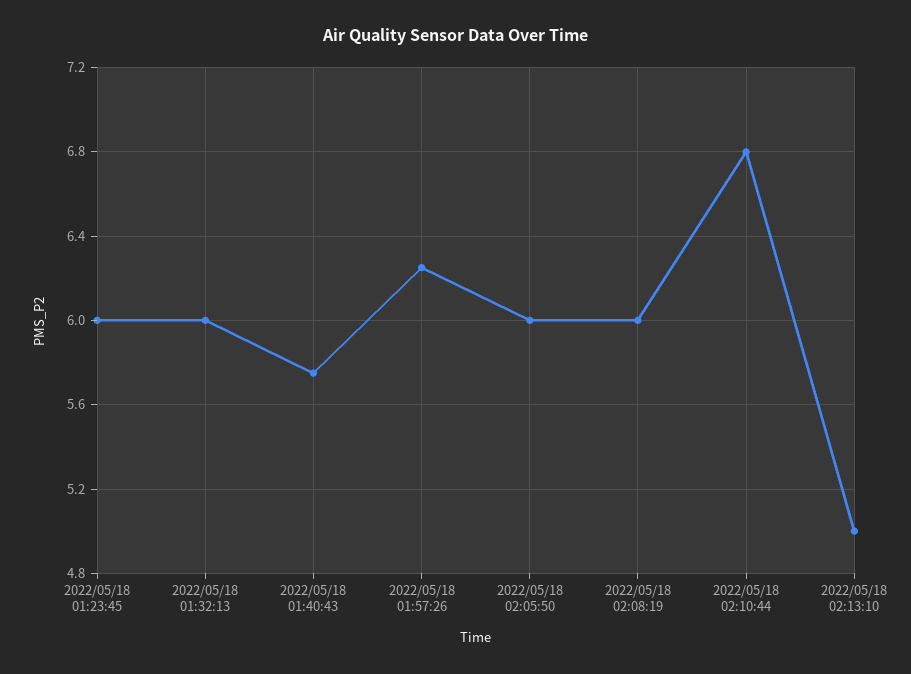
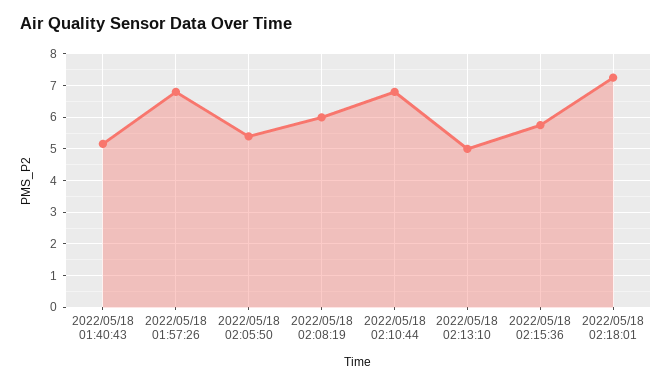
2022/05/18 01:23:45: 6 -> none
2022/05/18 01:32:13: 6 -> none
2022/05/18 01:40:43: 5.75 -> 5.2
2022/05/18 01:57:26: 6.25 -> 6.8
2022/05/18 02:05:50: 6 -> 5.4
2022/05/18 02:15:36: none -> 5.8
2022/05/18 02:18:01: none -> 7.2

